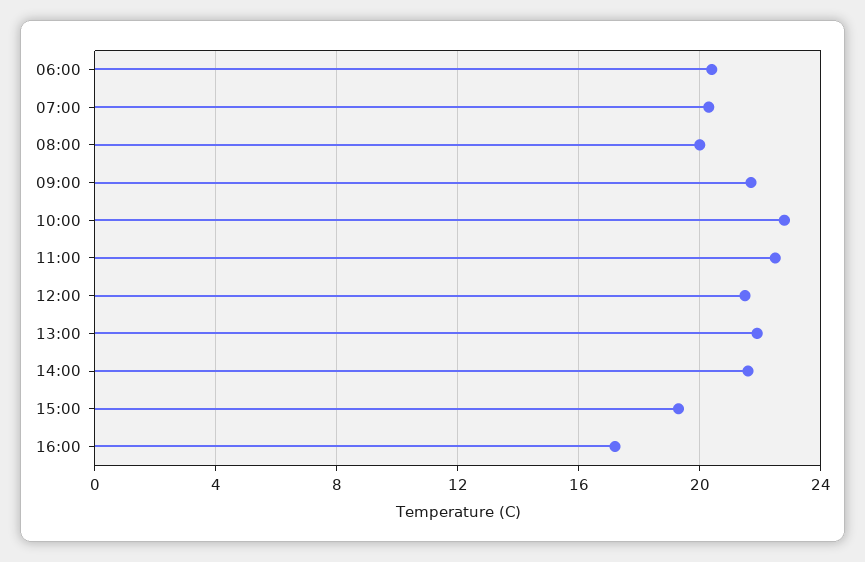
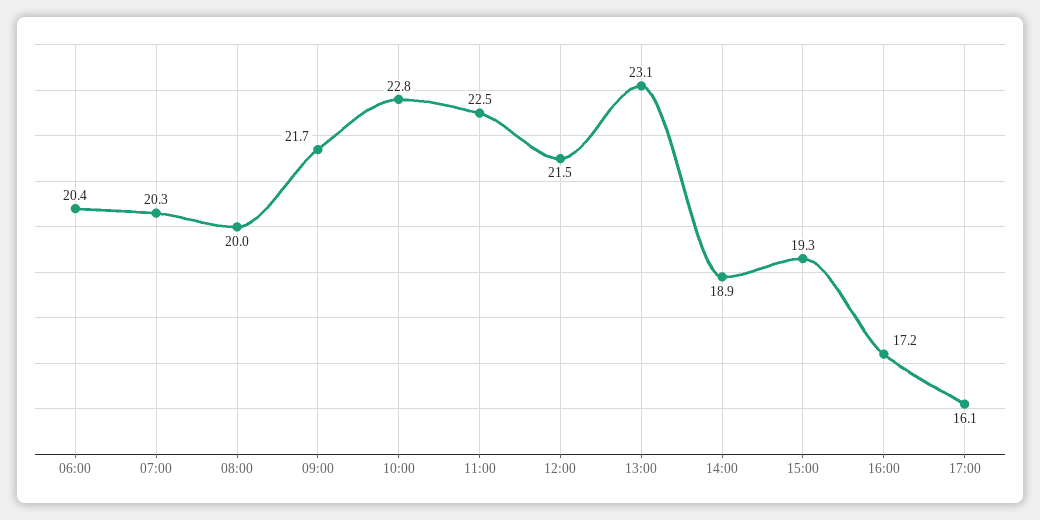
13:00: 22 -> 23.1
14:00: 21.5 -> 18.9
17:00: none -> 16.1

